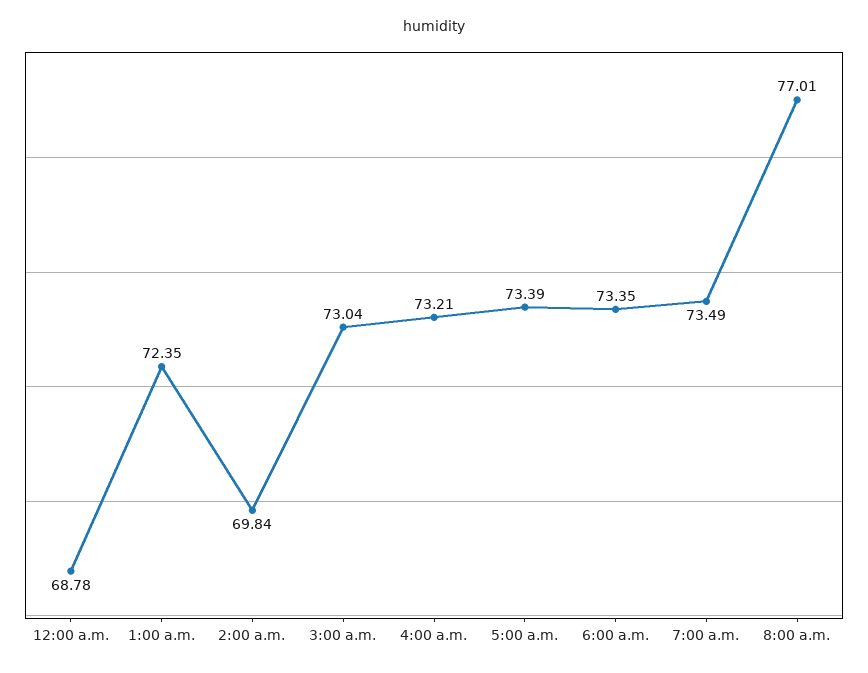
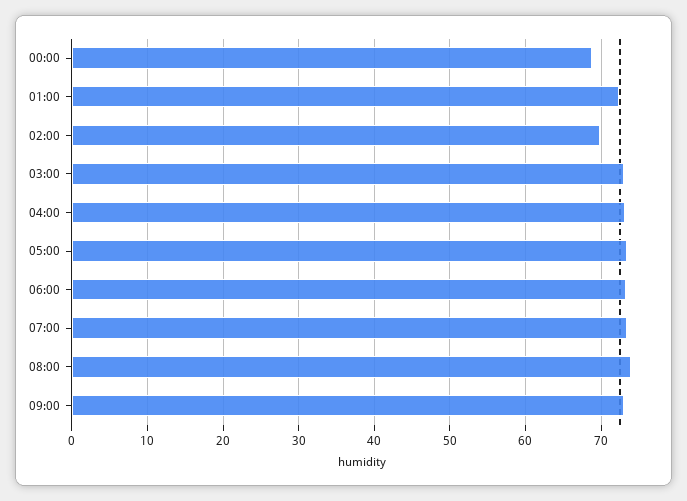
8:00 a.m.: 77.01 -> 74
09:00: none -> 73

